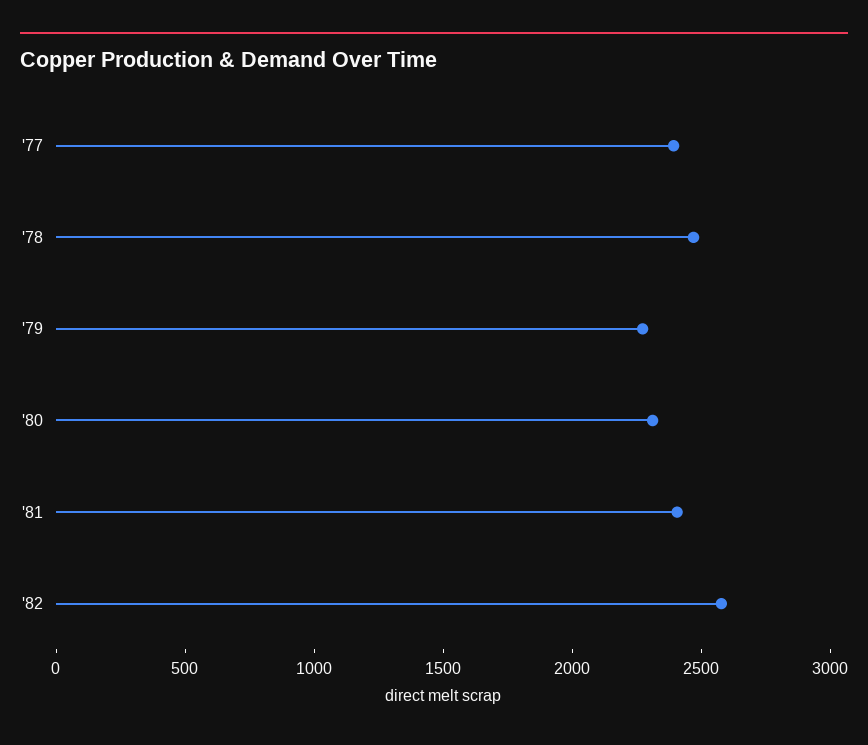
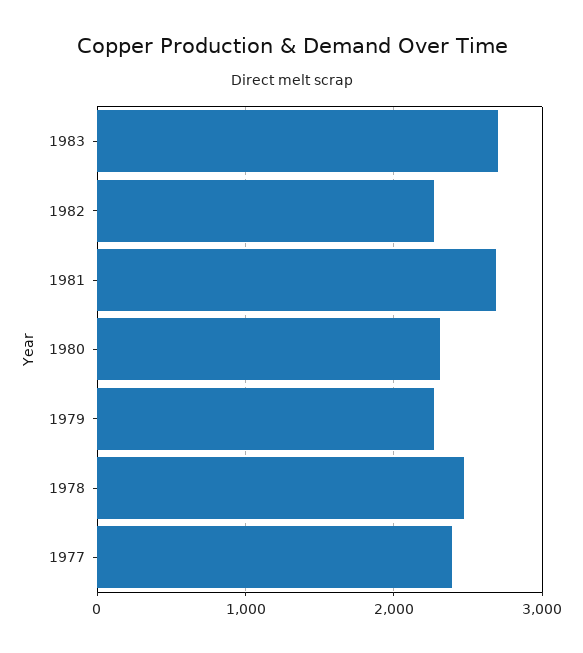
'81: 2400 -> 2700
'82: 2600 -> 2300
1983: none -> 2700

